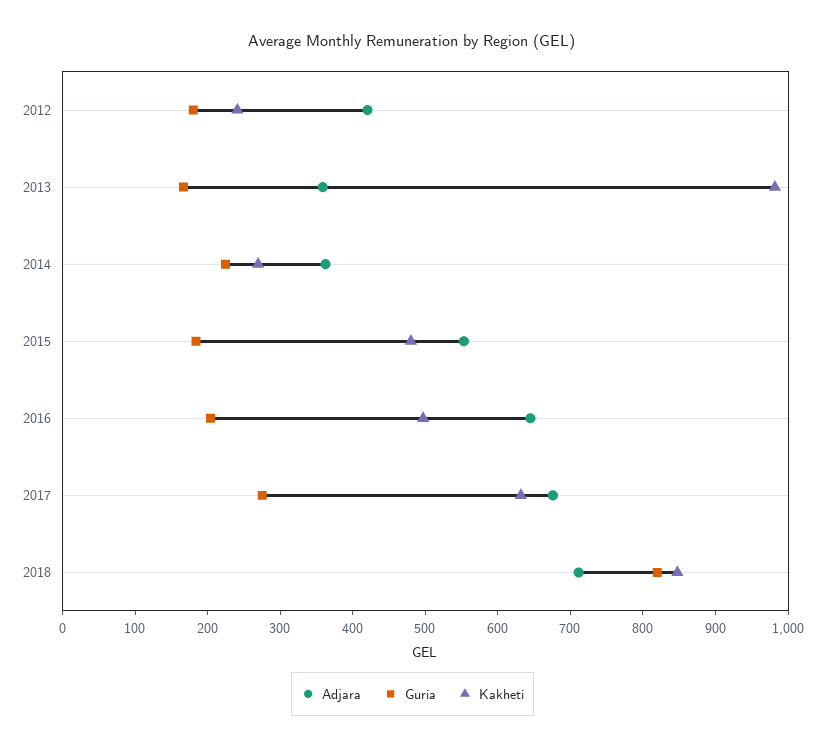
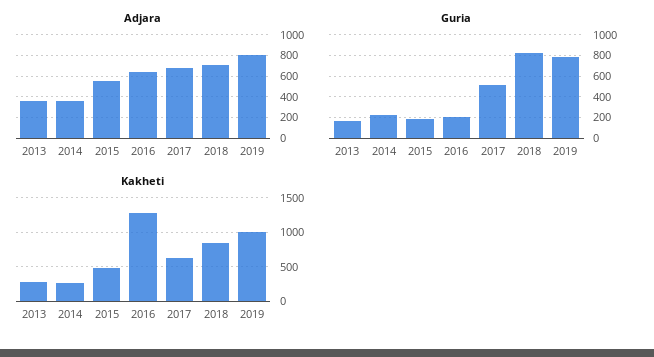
Adjara, 2012: 420 -> none
Guria, 2012: 180 -> none
Kakheti, 2012: 240 -> none
Kakheti, 2013: 980 -> 300
Kakheti, 2016: 500 -> 1300
Guria, 2017: 280 -> 500
Adjara, 2019: none -> 800
Guria, 2019: none -> 800
Kakheti, 2019: none -> 1000

